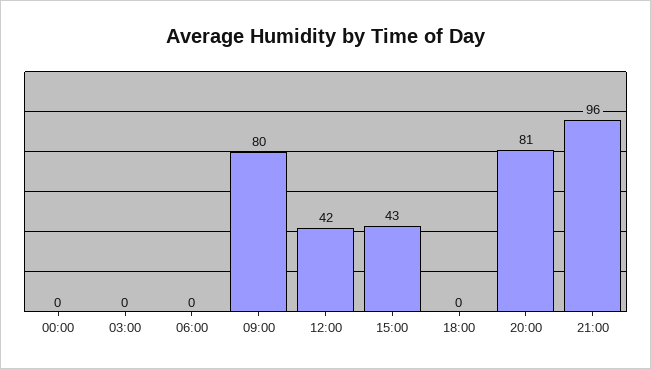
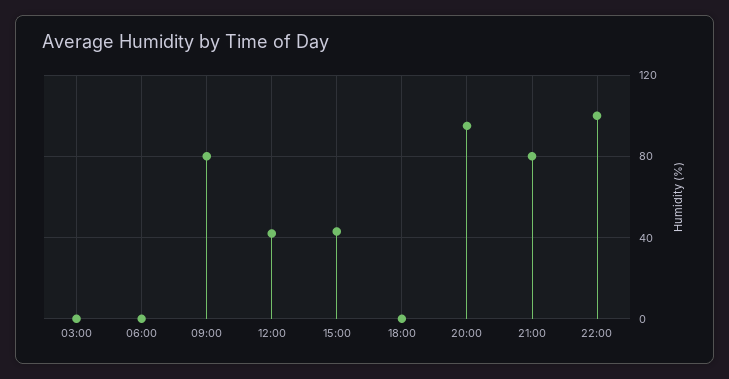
00:00: 0 -> none
20:00: 81 -> 95
21:00: 96 -> 80
22:00: none -> 100

